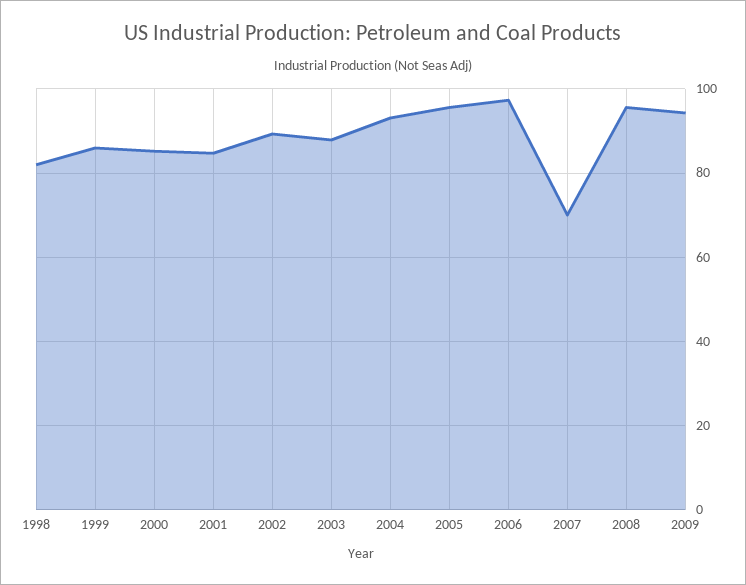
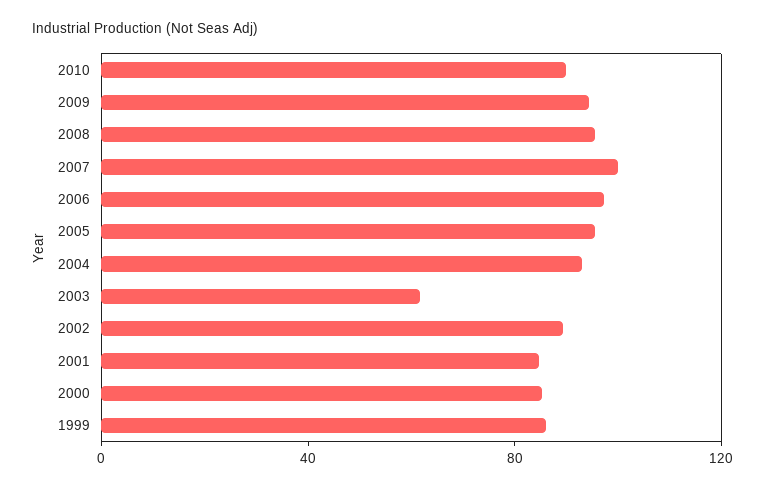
1998: 82 -> none
2003: 88 -> 60
2007: 70 -> 100
2010: none -> 90

